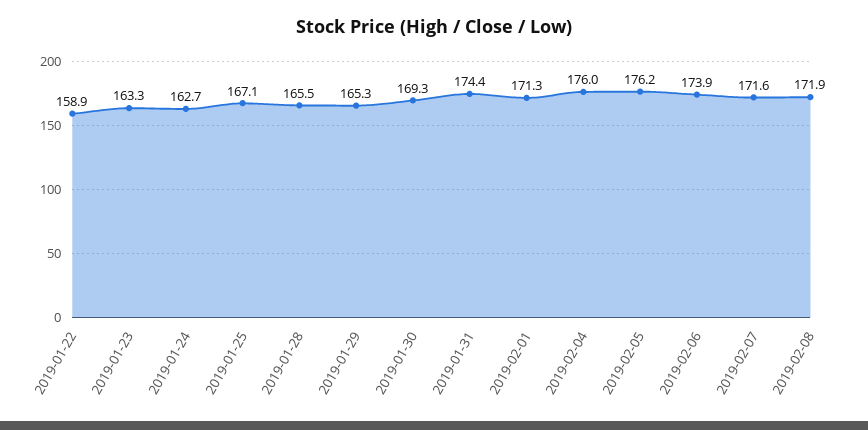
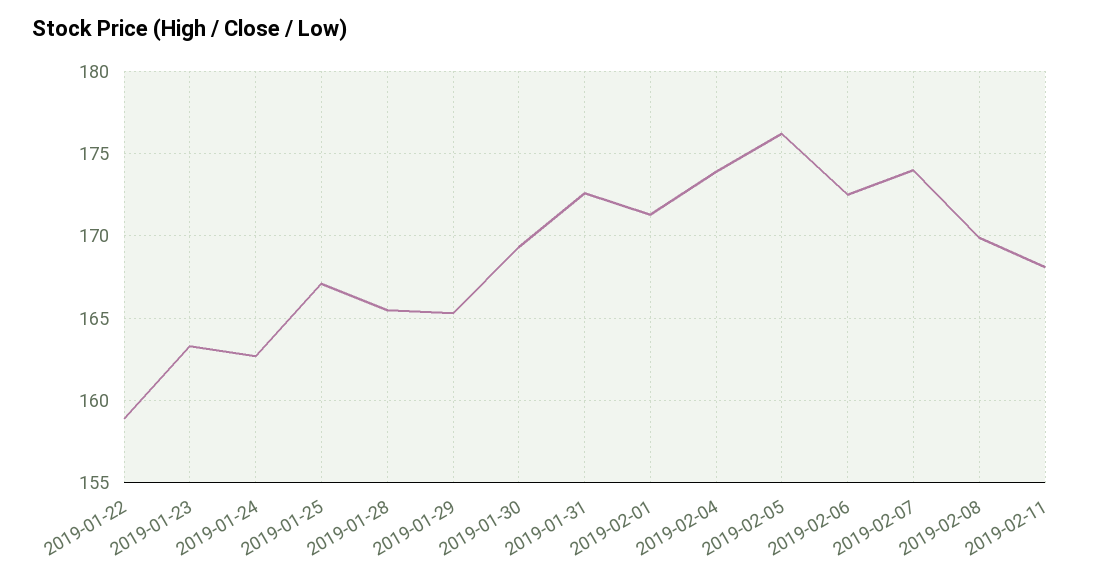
2019-01-31: 174.4 -> 172.5
2019-02-04: 176 -> 174
2019-02-06: 173.9 -> 172.5
2019-02-07: 171.6 -> 174
2019-02-08: 171.9 -> 170
2019-02-11: none -> 168

